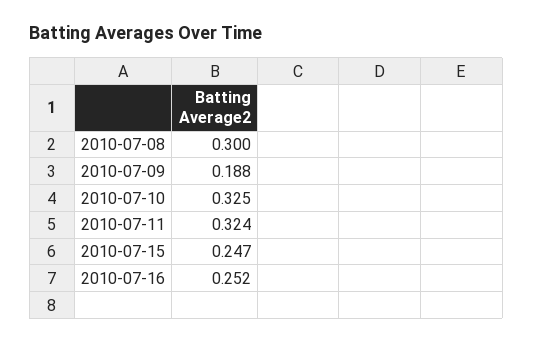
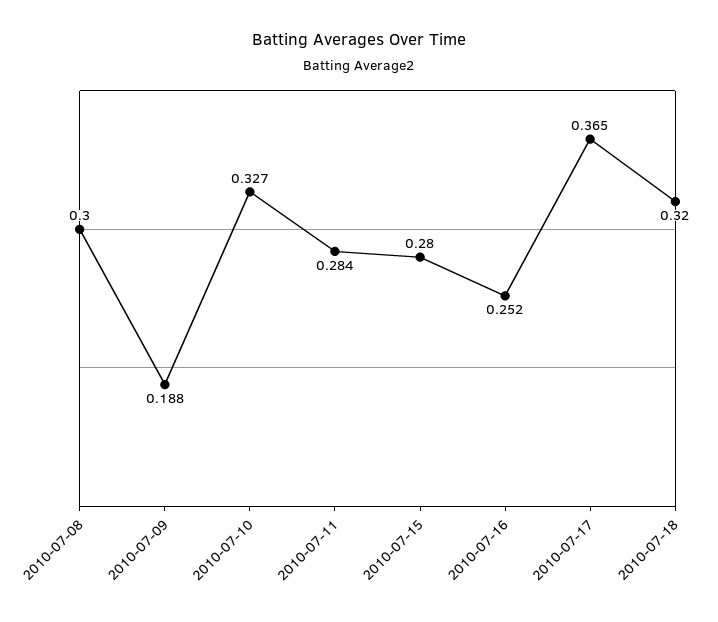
2010-07-10: 0.325 -> 0.327
2010-07-11: 0.324 -> 0.284
2010-07-15: 0.247 -> 0.28
2010-07-17: none -> 0.365
2010-07-18: none -> 0.32

